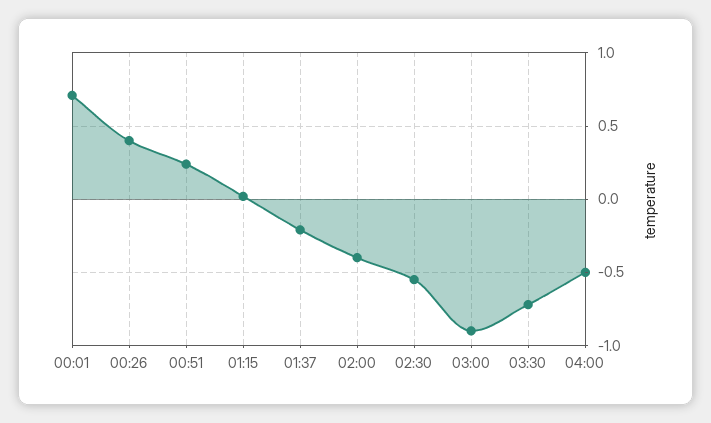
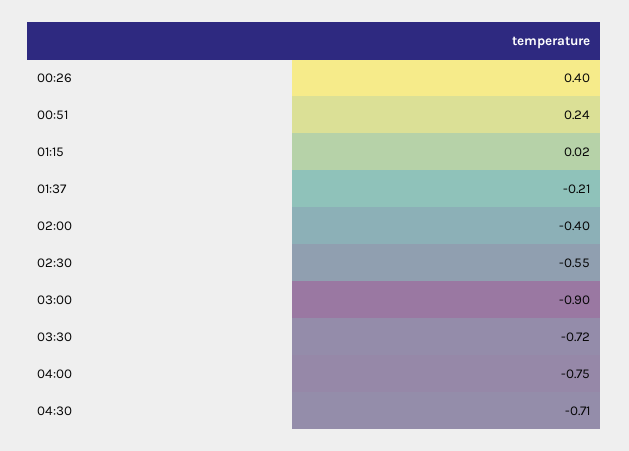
00:01: 0.7 -> none
04:00: -0.5 -> -0.75
04:30: none -> -0.71

